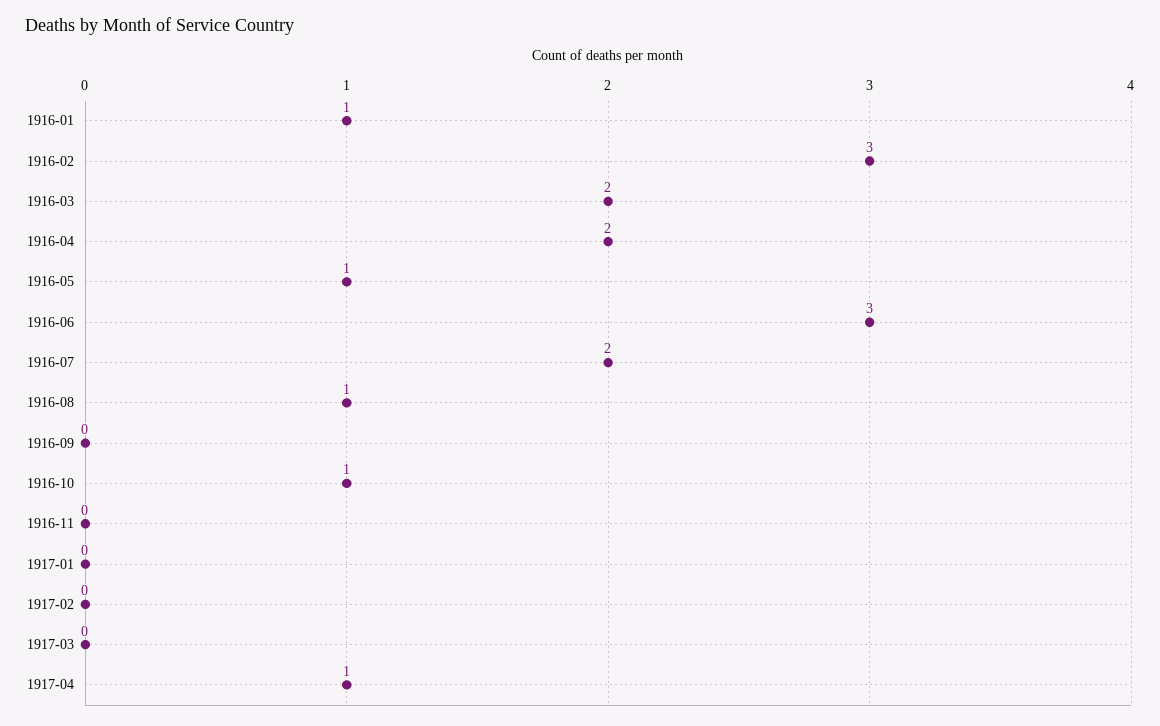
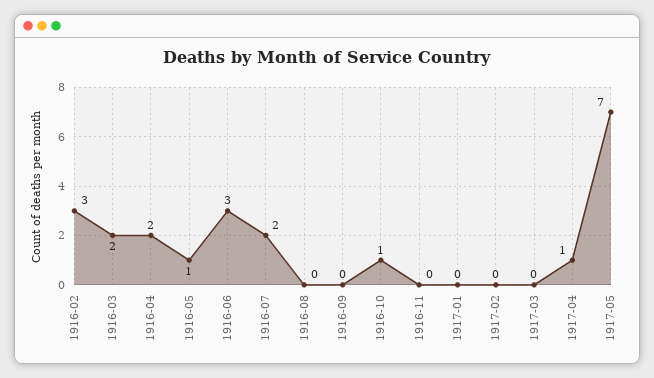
1916-01: 1 -> none
1916-08: 1 -> 0
1917-05: none -> 7

